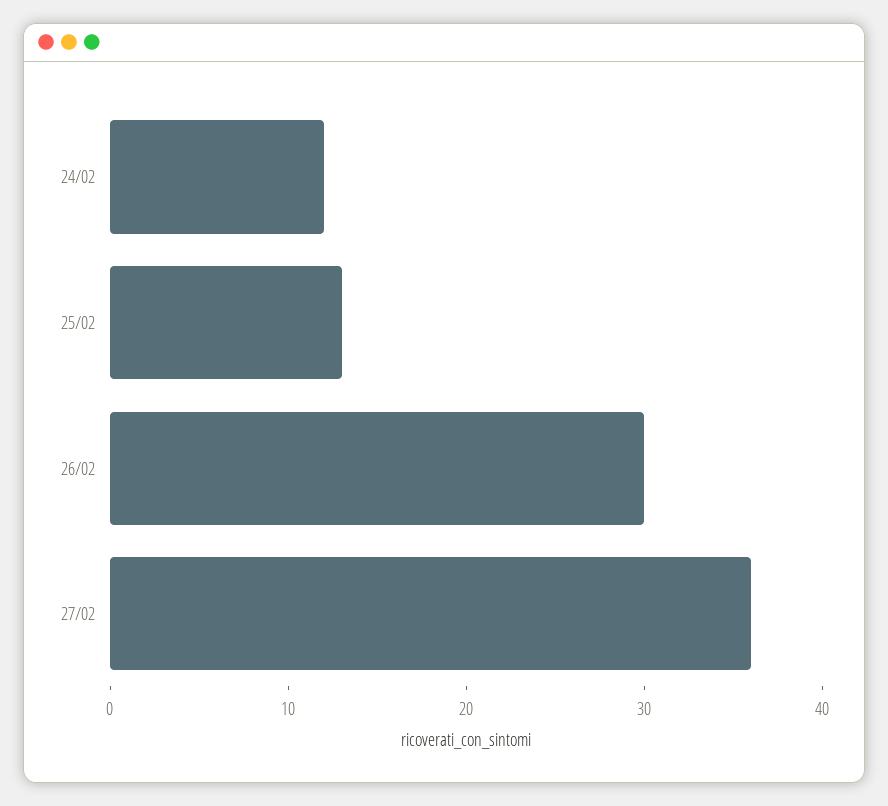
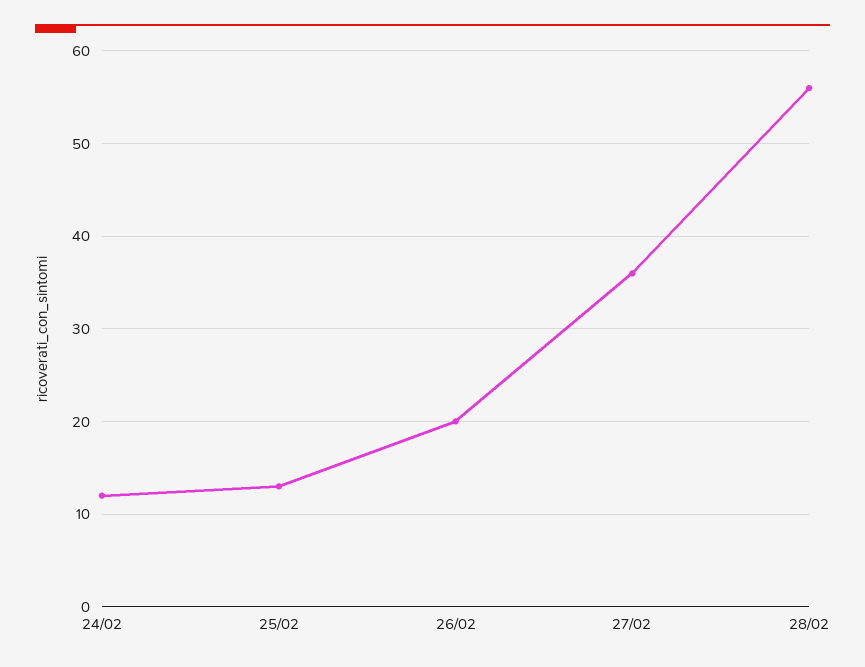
26/02: 30 -> 20
28/02: none -> 56

